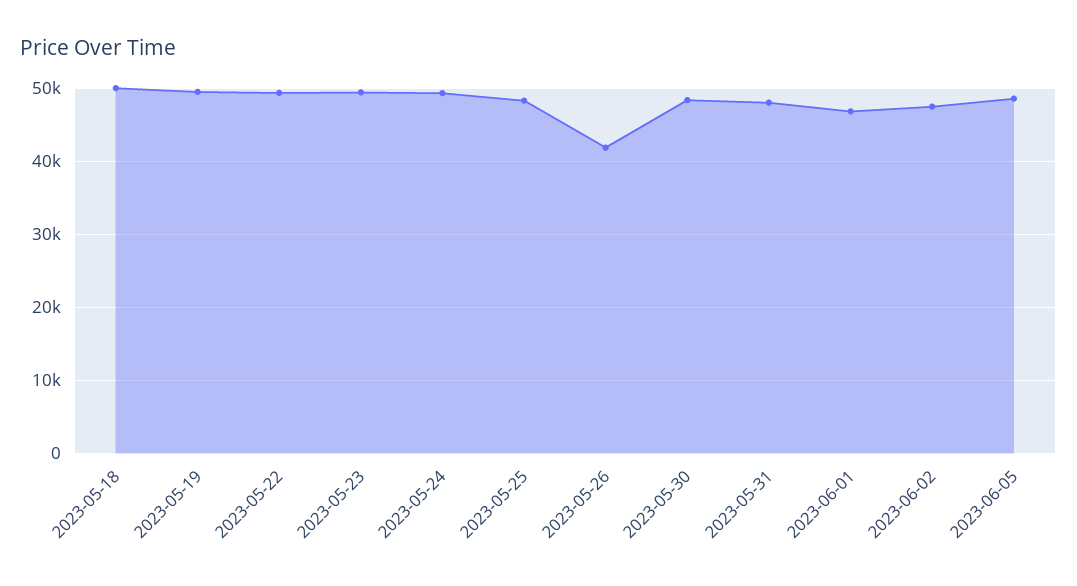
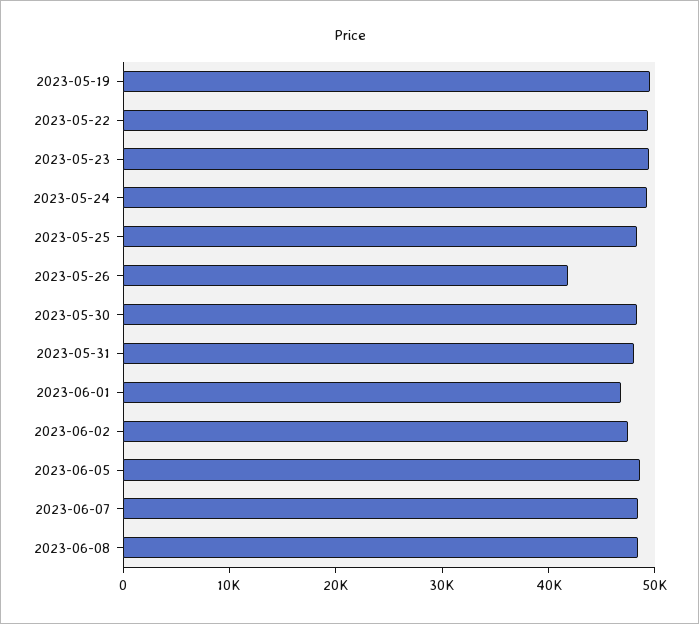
2023-05-18: 50000 -> none
2023-06-07: none -> 48000
2023-06-08: none -> 48000

